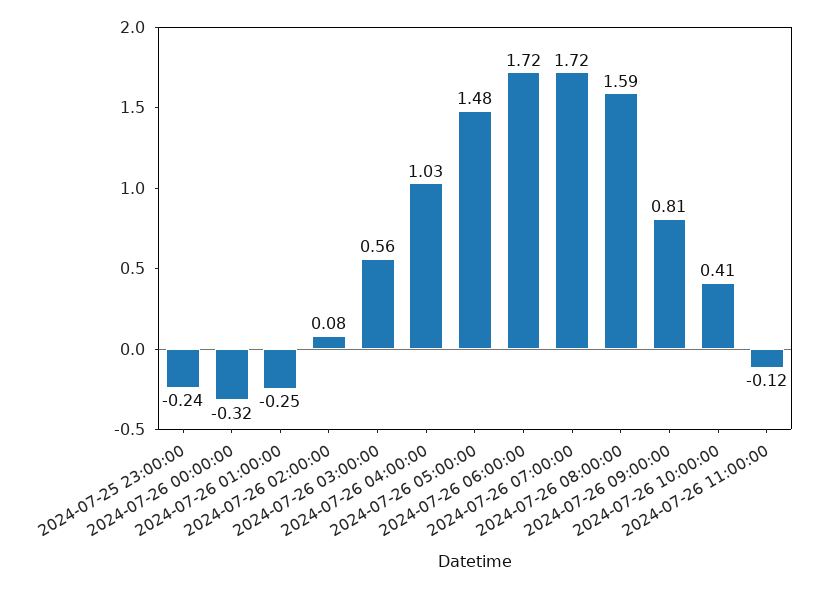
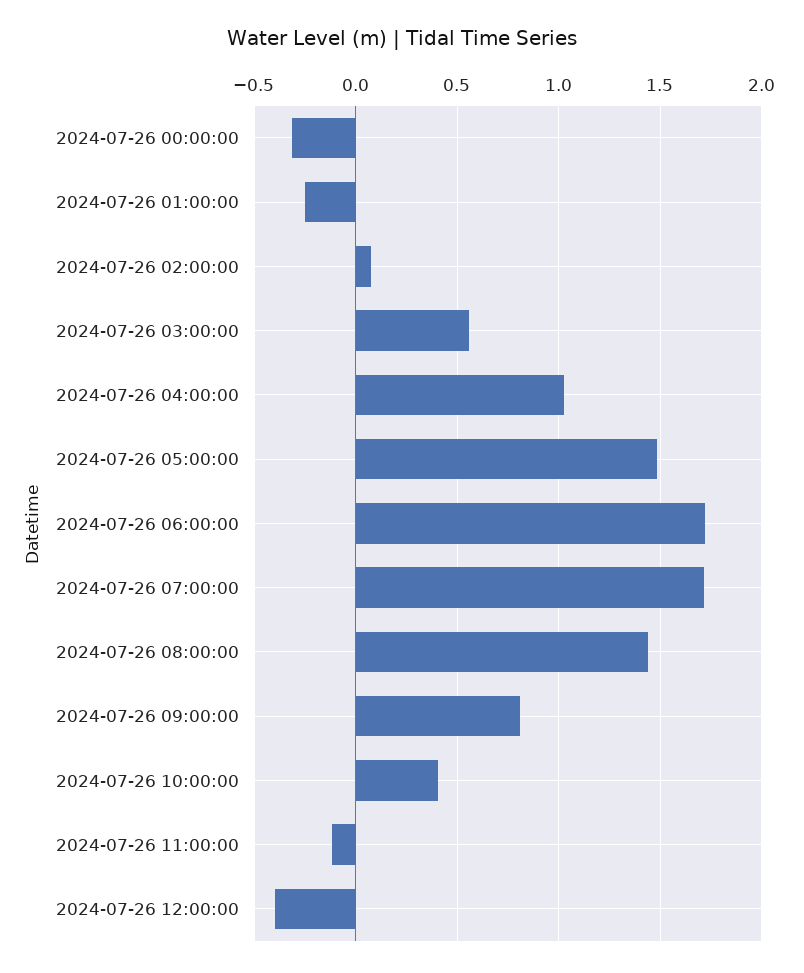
2024-07-25 23:00:00: -0.24 -> none
2024-07-26 08:00:00: 1.59 -> 1.45
2024-07-26 12:00:00: none -> -0.4

